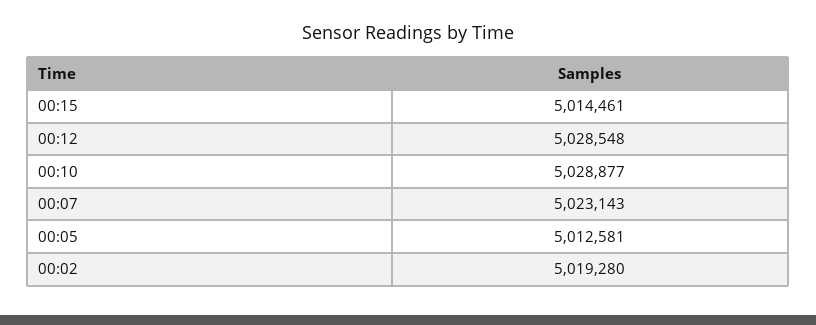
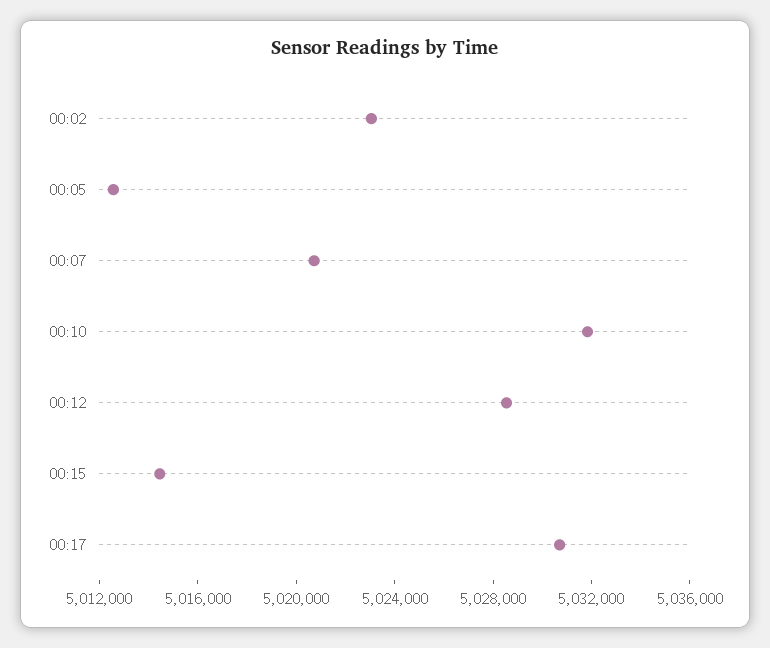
00:10: 5028877 -> 5032000
00:07: 5023143 -> 5021000
00:02: 5019280 -> 5023000
00:17: none -> 5031000

